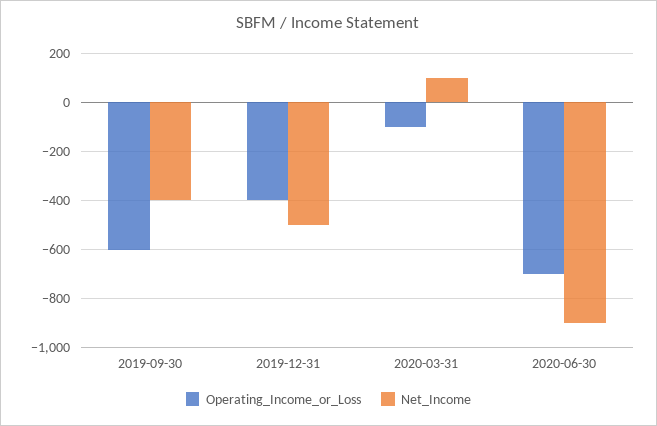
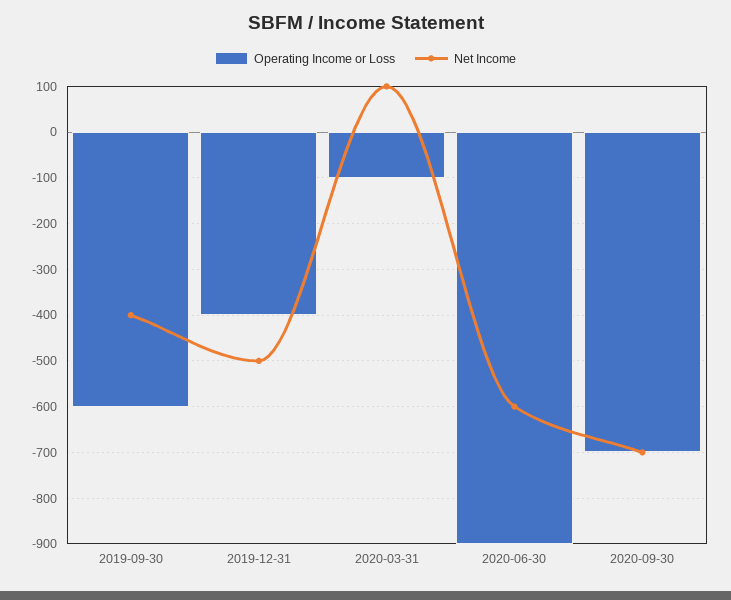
Operating_Income_or_Loss, 2020-06-30: -700 -> -900
Net_Income, 2020-06-30: -900 -> -600
Operating_Income_or_Loss, 2020-09-30: none -> -700
Net_Income, 2020-09-30: none -> -700

